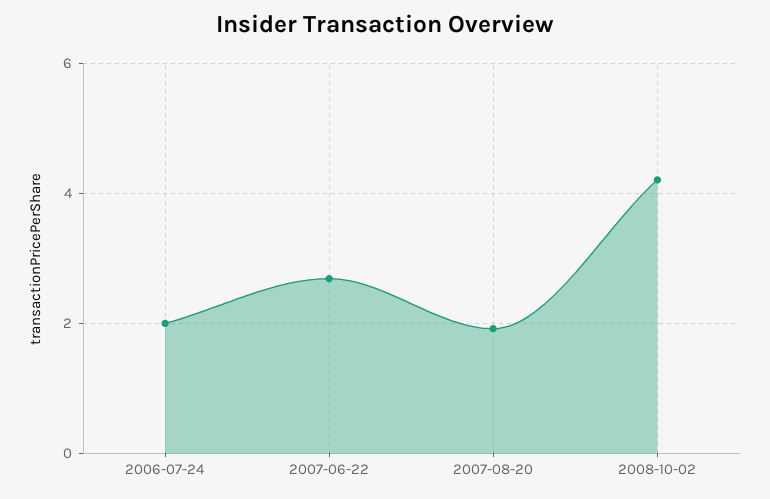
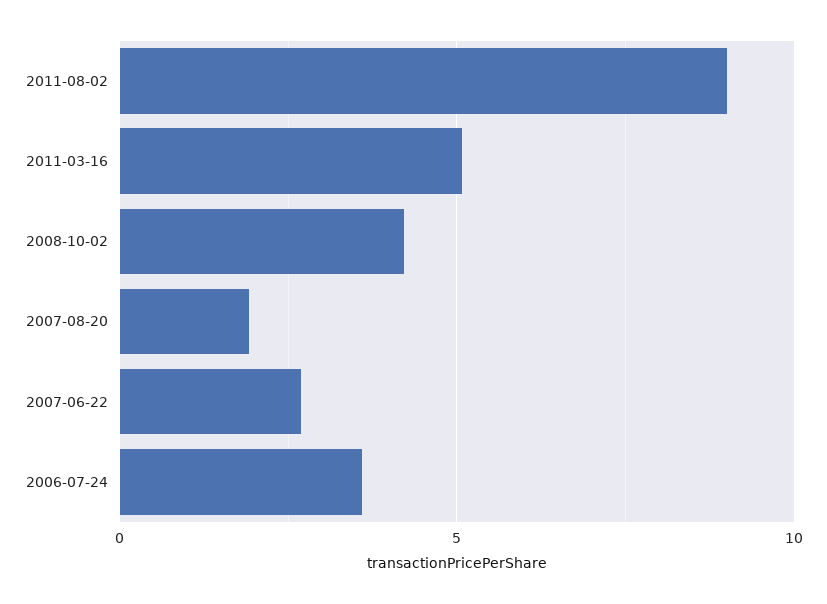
2006-07-24: 2 -> 3.5
2011-08-02: none -> 9
2011-03-16: none -> 5

